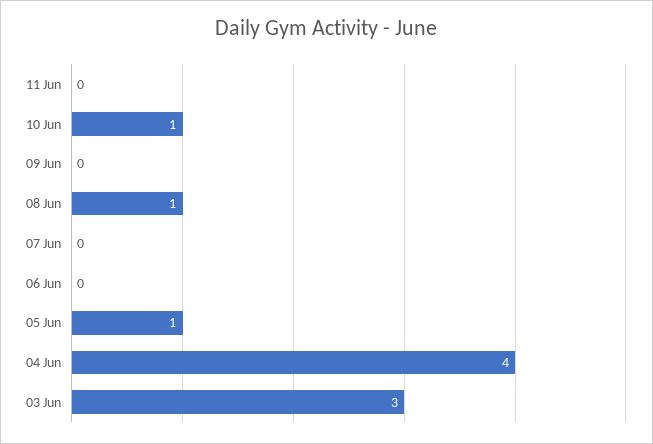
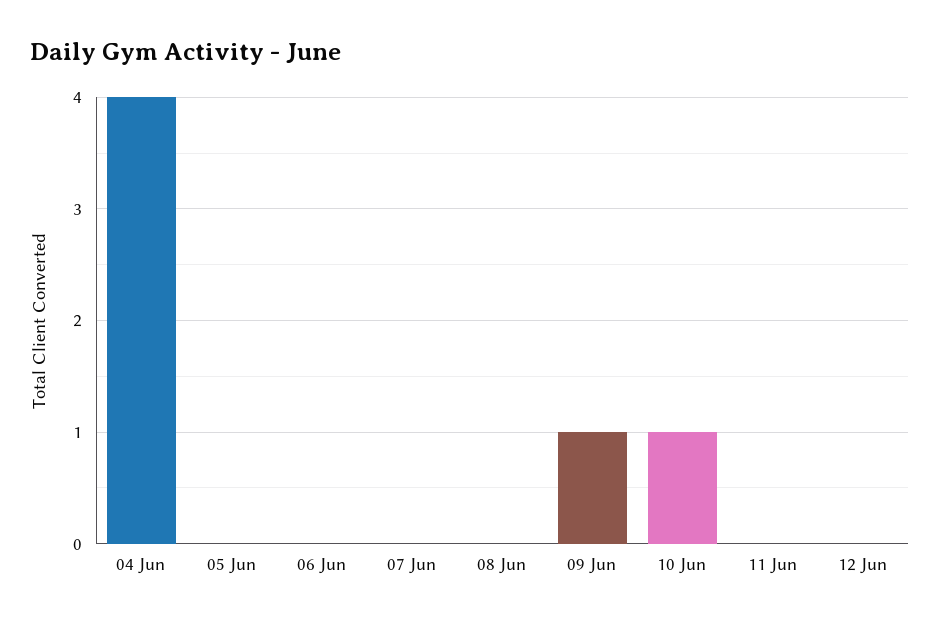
09 Jun: 0 -> 1
08 Jun: 1 -> 0
05 Jun: 1 -> 0
03 Jun: 3 -> none
12 Jun: none -> 0

